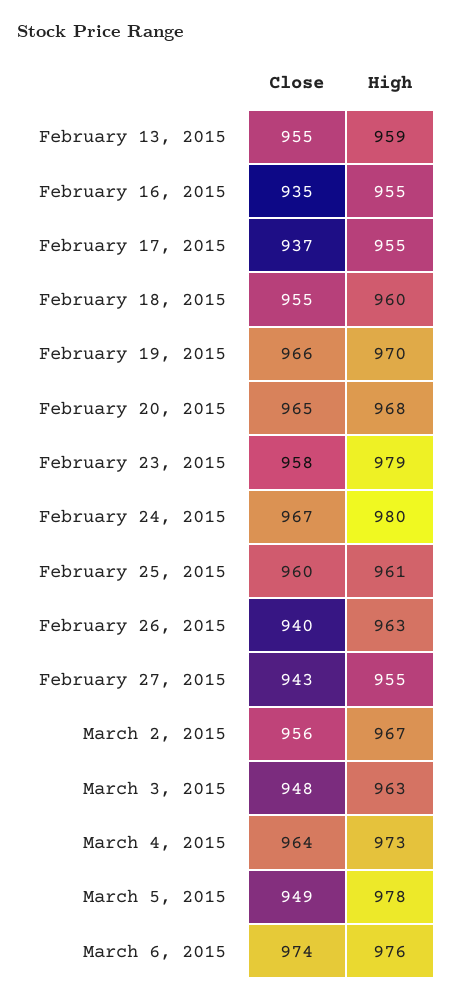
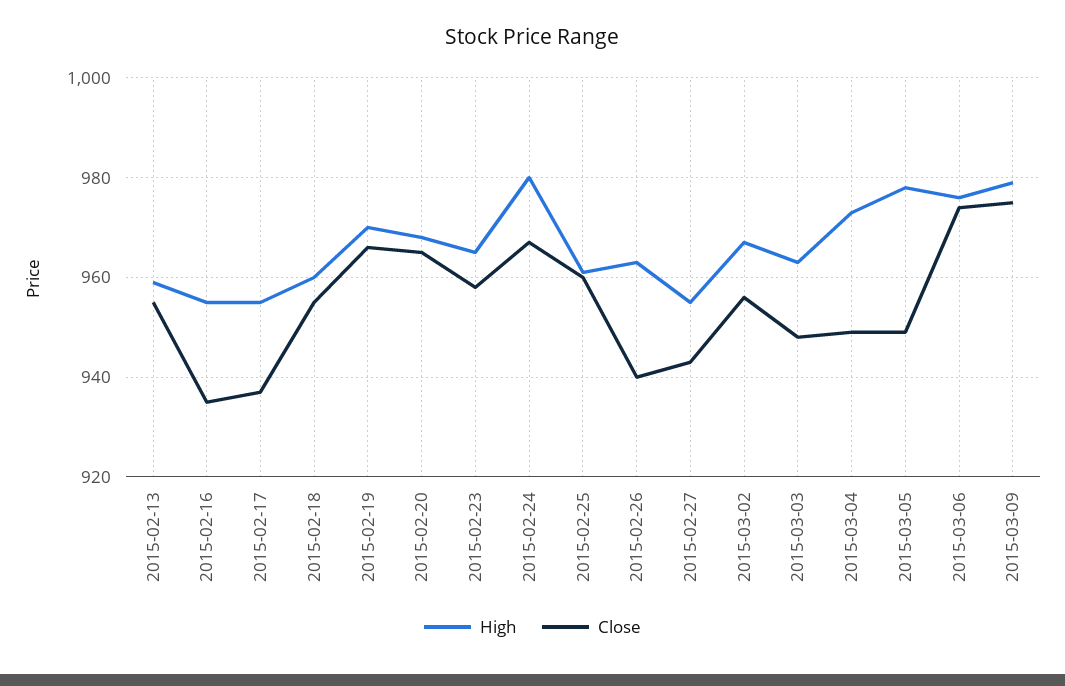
High, February 23, 2015: 979 -> 965
Close, March 4, 2015: 964 -> 950
High, 2015-03-09: none -> 980
Close, 2015-03-09: none -> 975

